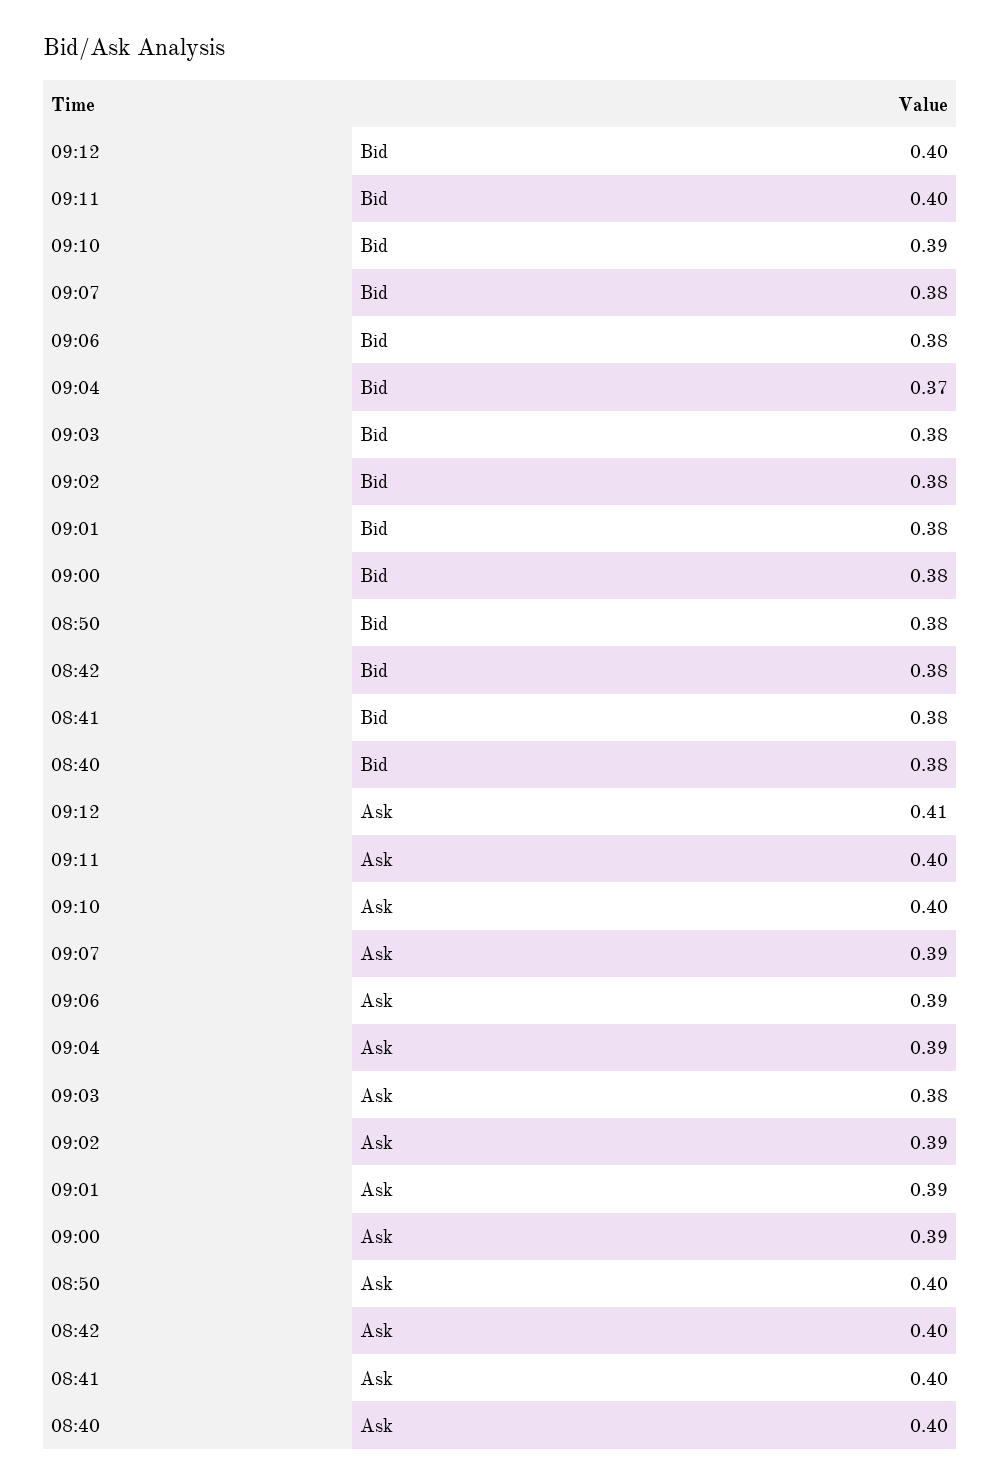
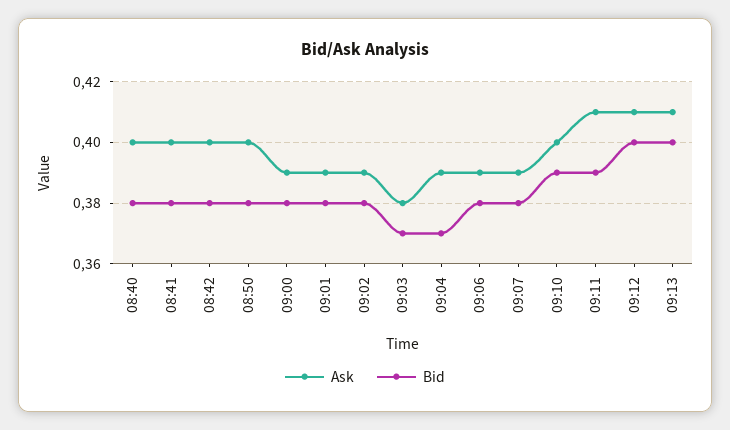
Bid, 09:11: 0.4 -> 0.39
Bid, 09:03: 0.38 -> 0.37
Ask, 09:11: 0.4 -> 0.41
Ask, 09:13: none -> 0.41
Bid, 09:13: none -> 0.4

